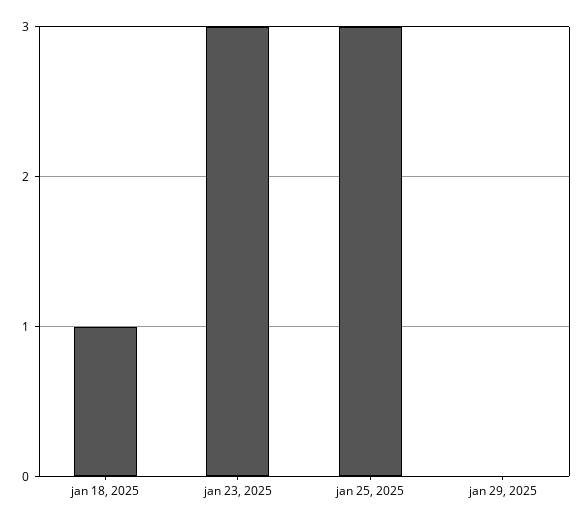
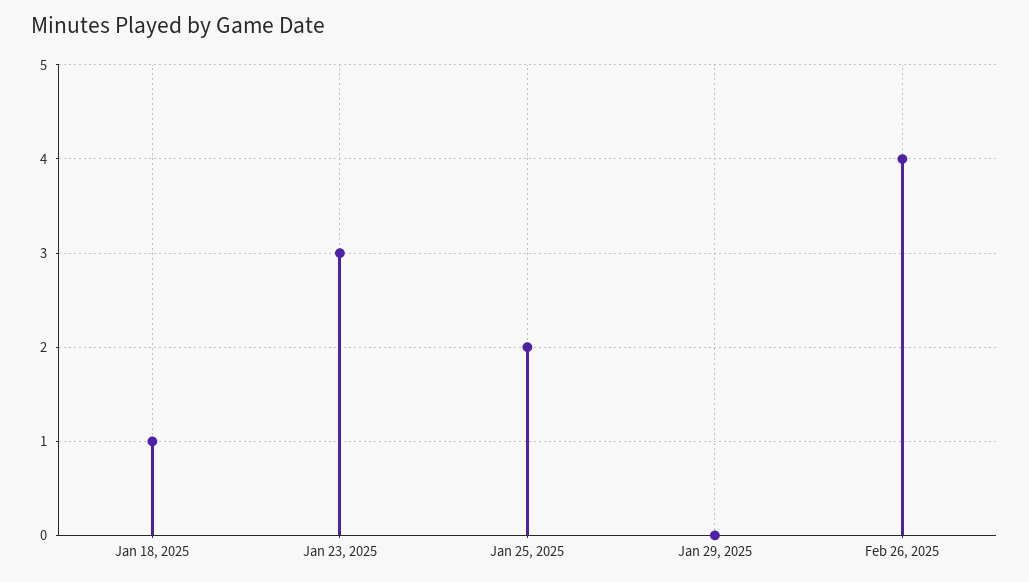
jan 25, 2025: 3 -> 2
Feb 26, 2025: none -> 4

